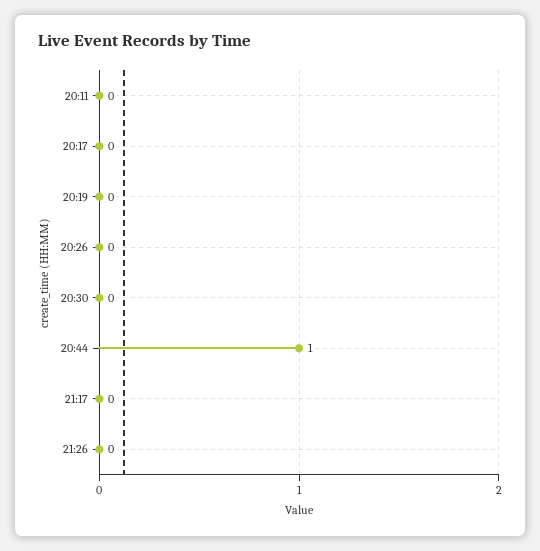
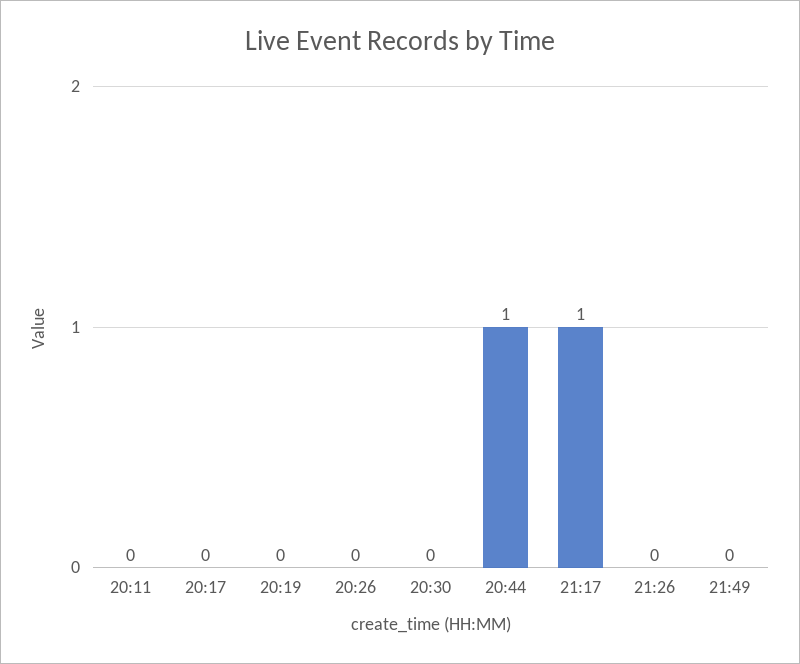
21:17: 0 -> 1
21:49: none -> 0

